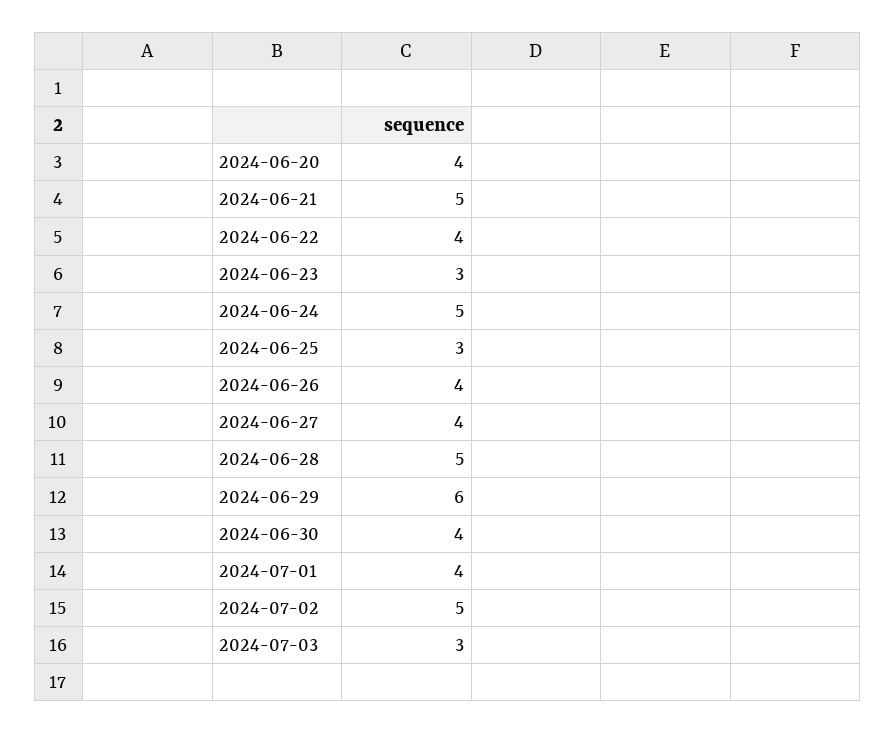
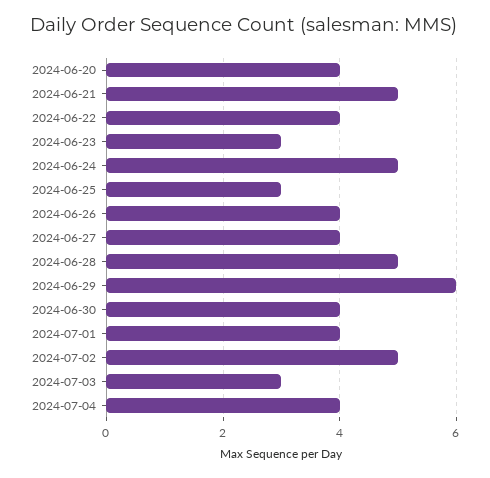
2024-07-04: none -> 4

